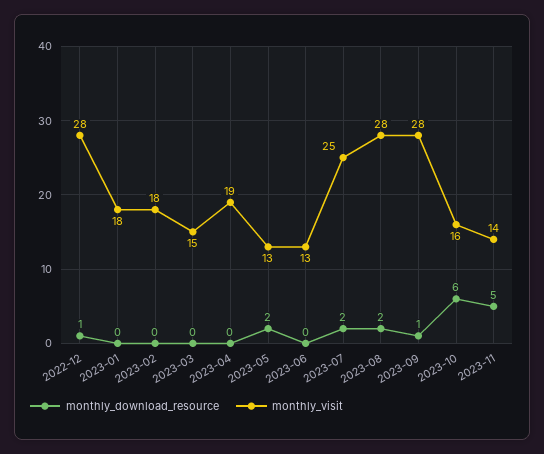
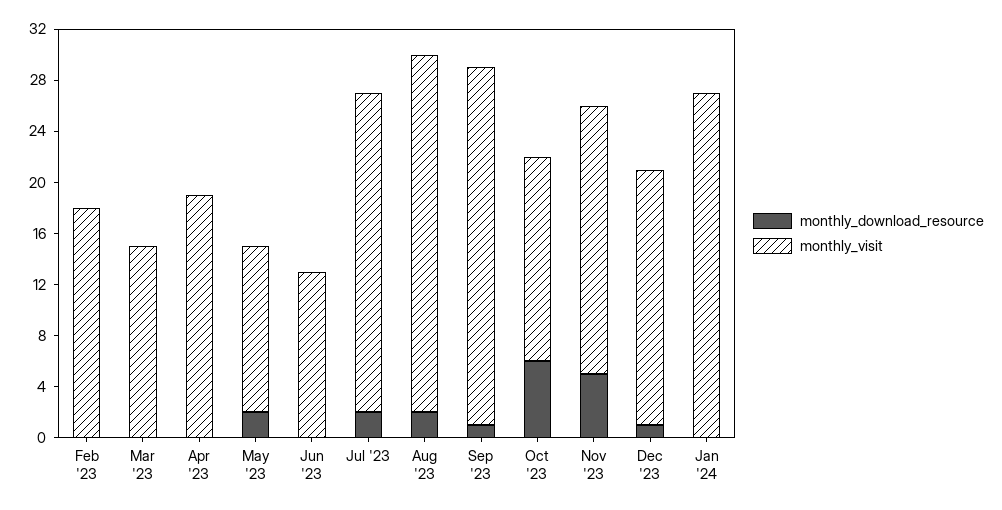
monthly_download_resource, 2022-12: 1 -> none
monthly_visit, 2022-12: 28 -> none
monthly_download_resource, 2023-01: 0 -> none
monthly_visit, 2023-01: 18 -> none
monthly_visit, 2023-11: 14 -> 21
monthly_download_resource, Dec '23: none -> 1
monthly_visit, Dec '23: none -> 20
monthly_download_resource, Jan '24: none -> 0
monthly_visit, Jan '24: none -> 27

